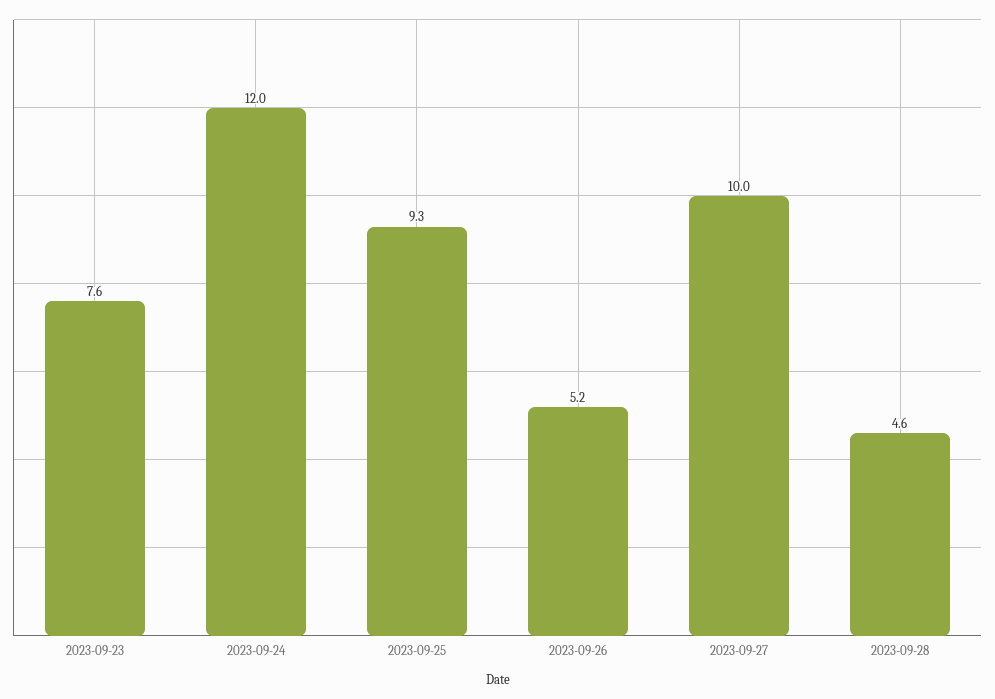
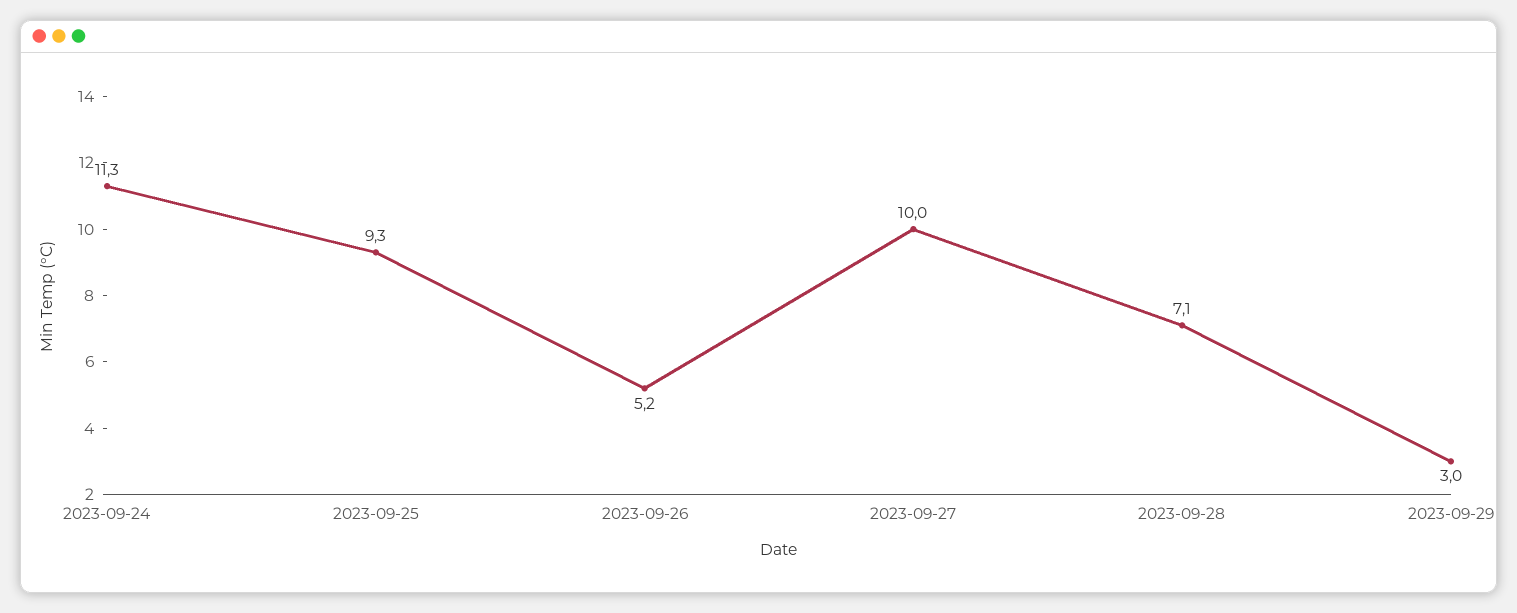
2023-09-23: 7.6 -> none
2023-09-24: 12 -> 11.3
2023-09-28: 4.6 -> 7.1
2023-09-29: none -> 3

